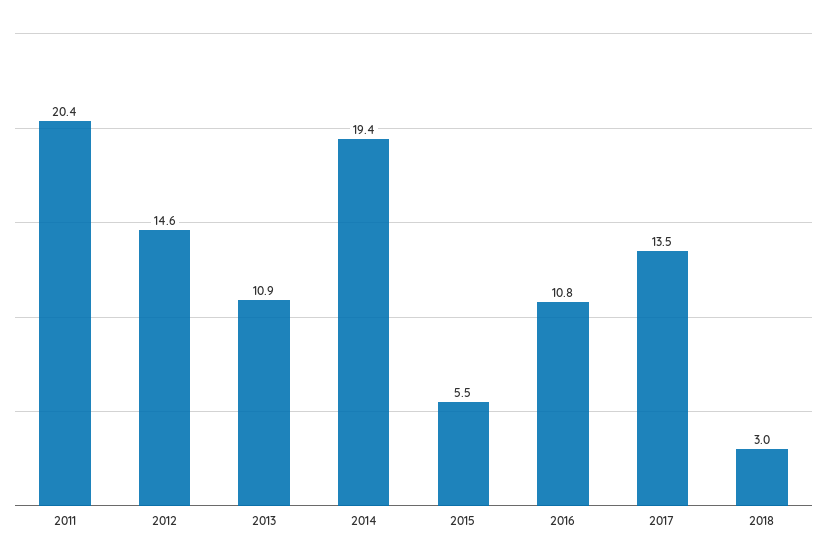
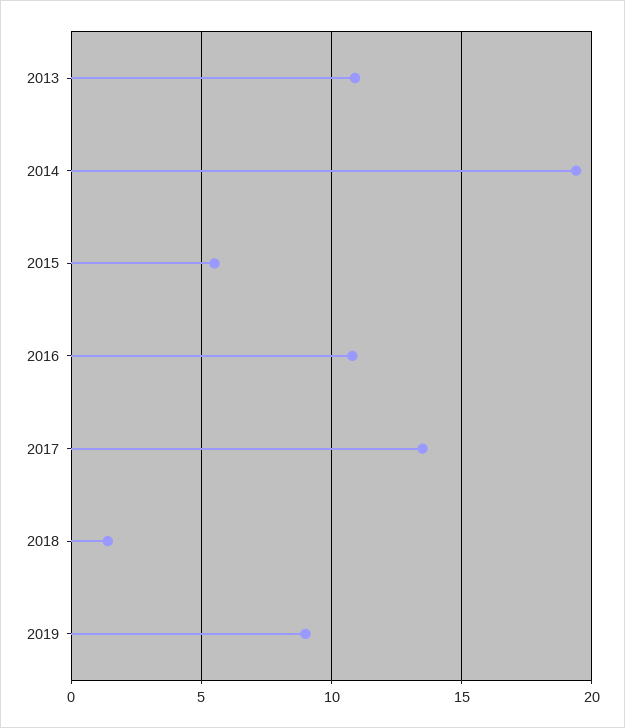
2011: 20.4 -> none
2012: 14.6 -> none
2018: 3 -> 1.5
2019: none -> 9

